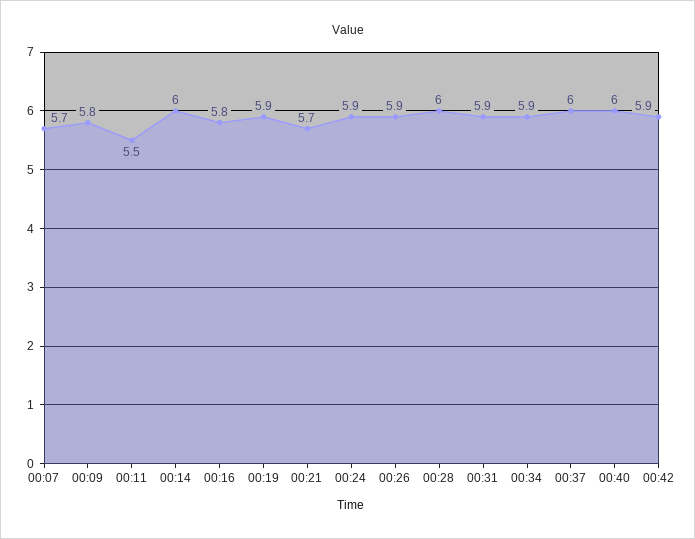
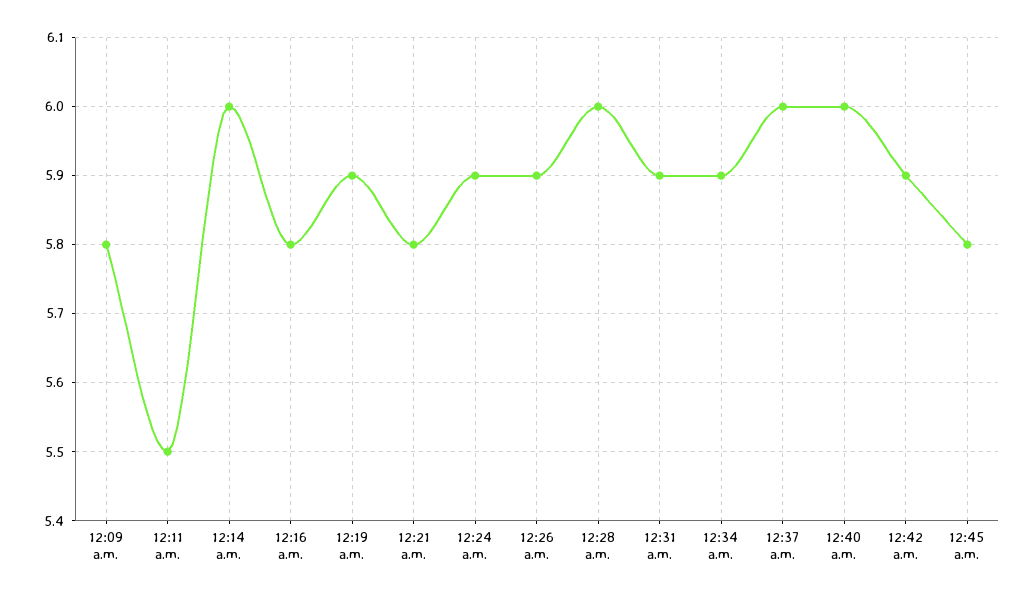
00:07: 5.7 -> none
00:21: 5.7 -> 5.8
12:45 a.m.: none -> 5.8

